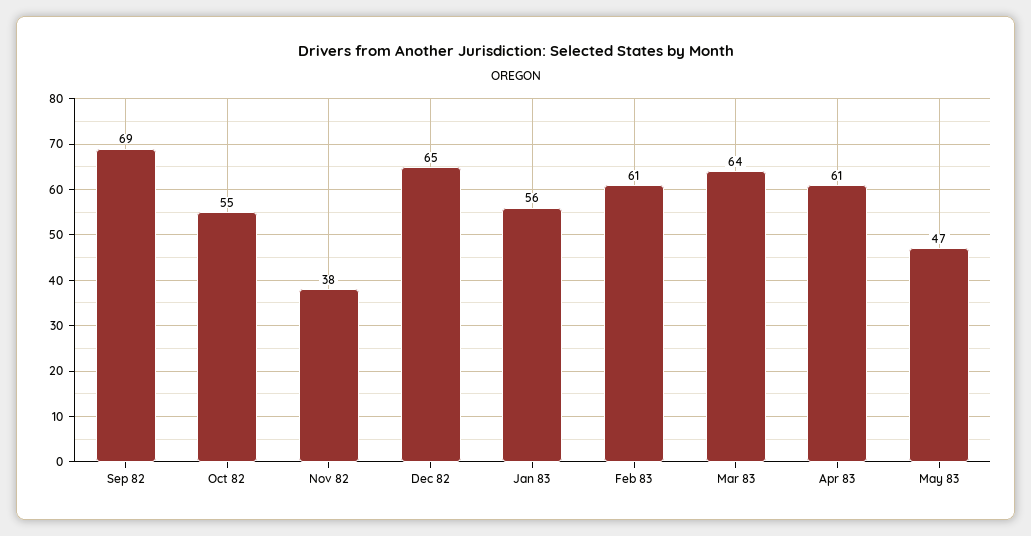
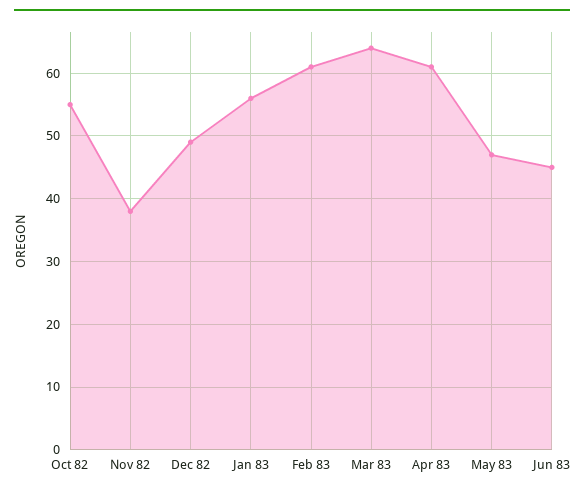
Sep 82: 69 -> none
Dec 82: 65 -> 49
Jun 83: none -> 45

